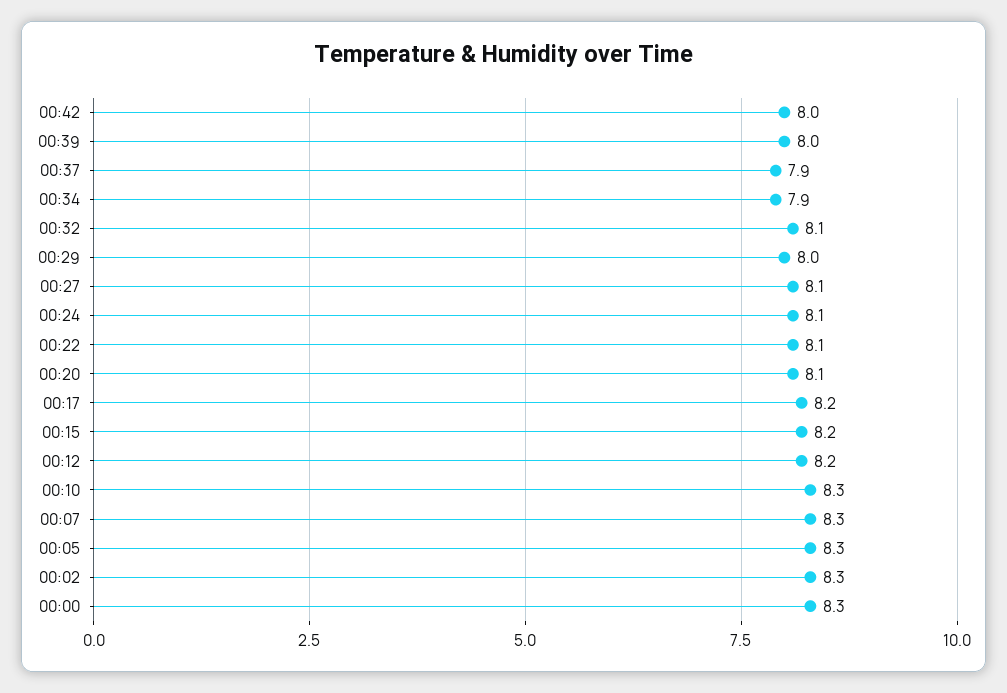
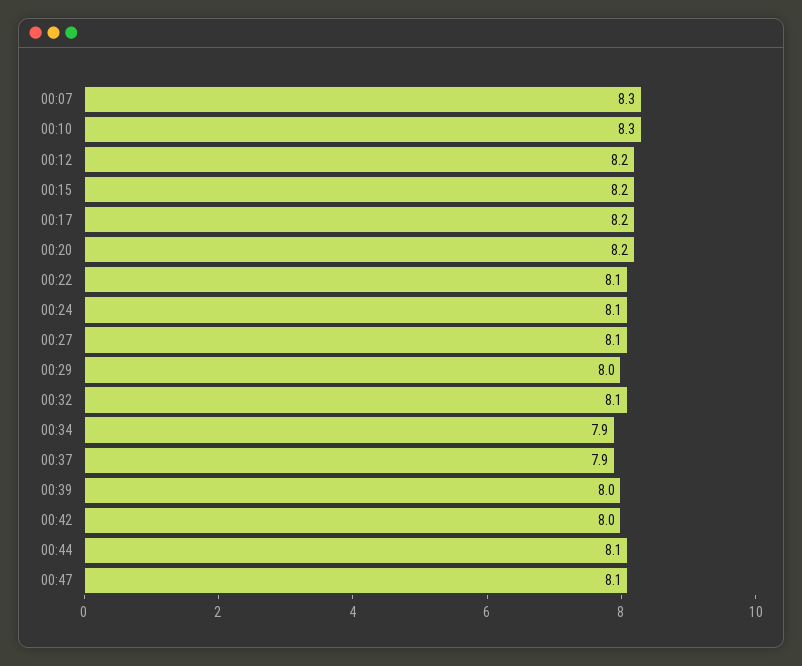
00:20: 8.1 -> 8.2
00:05: 8.3 -> none
00:02: 8.3 -> none
00:00: 8.3 -> none
00:44: none -> 8.1
00:47: none -> 8.1

